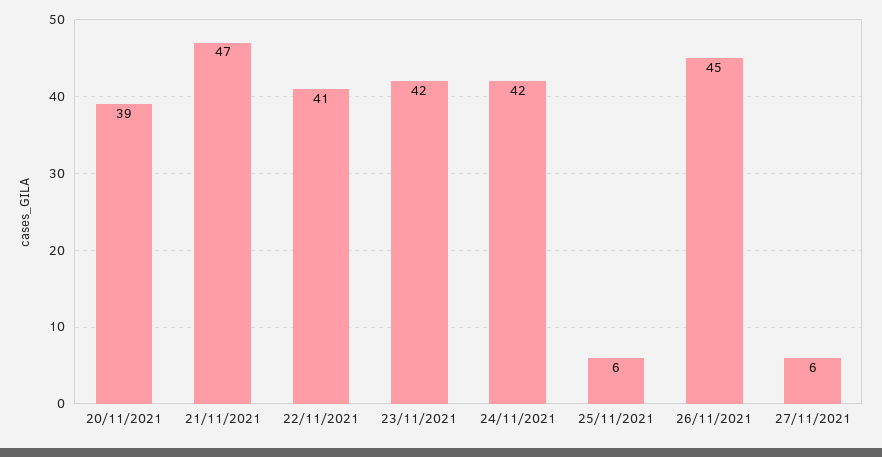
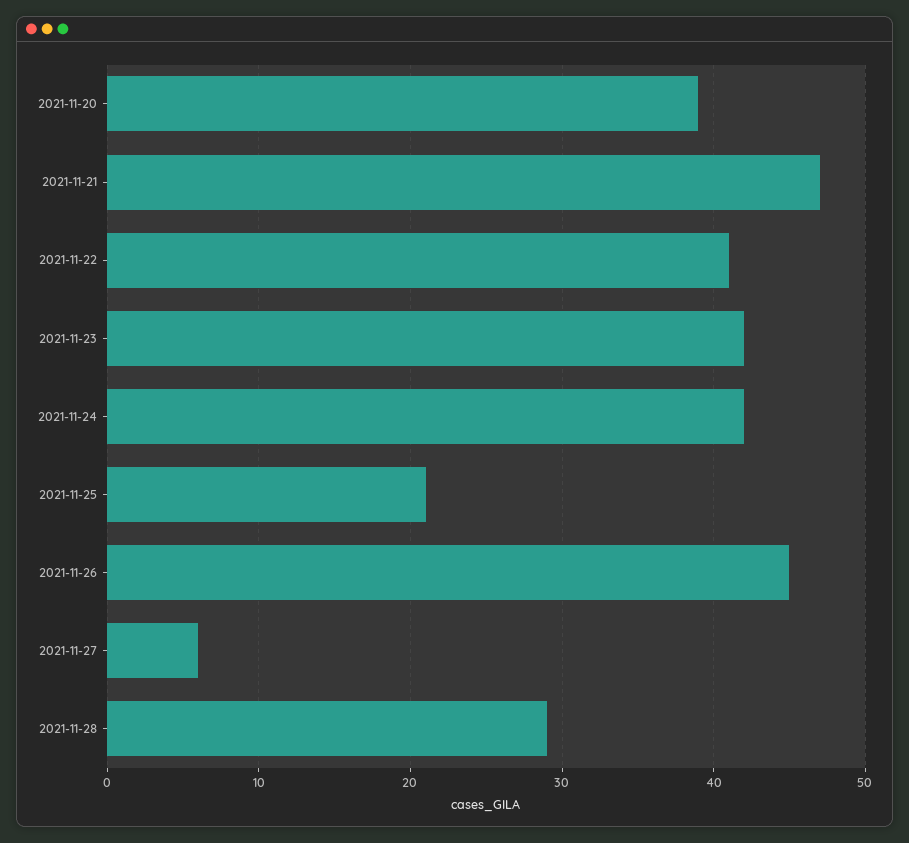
25/11/2021: 6 -> 21
2021-11-28: none -> 29

